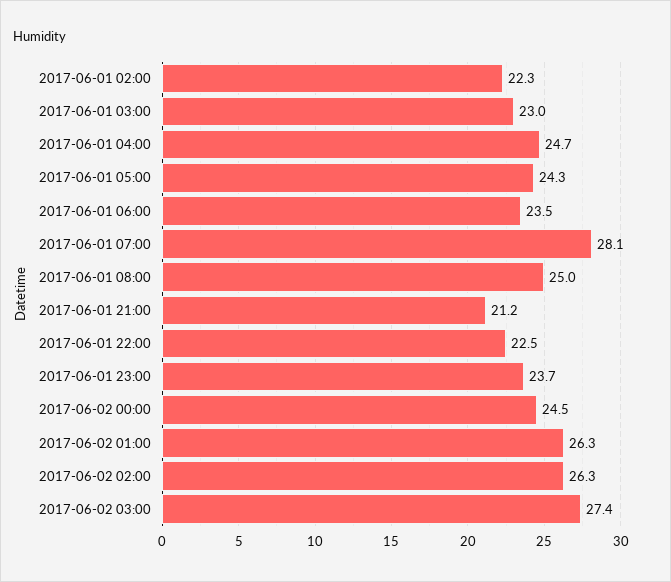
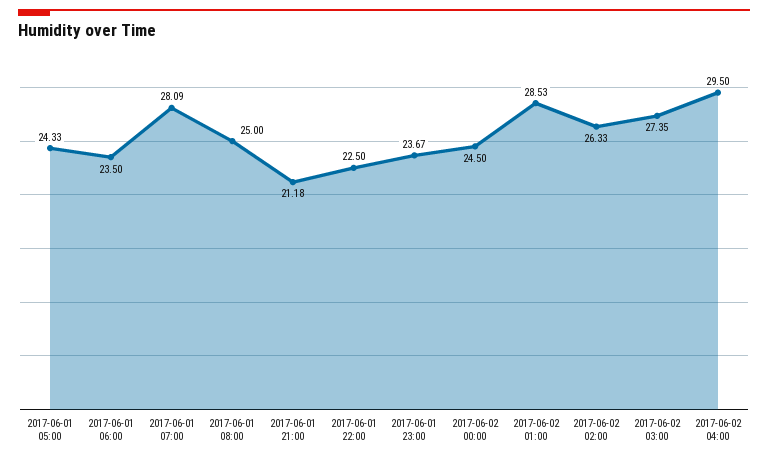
2017-06-01 02:00: 22.3 -> none
2017-06-01 03:00: 23 -> none
2017-06-01 04:00: 24.7 -> none
2017-06-02 01:00: 26.3 -> 28.53
2017-06-02 04:00: none -> 29.5

